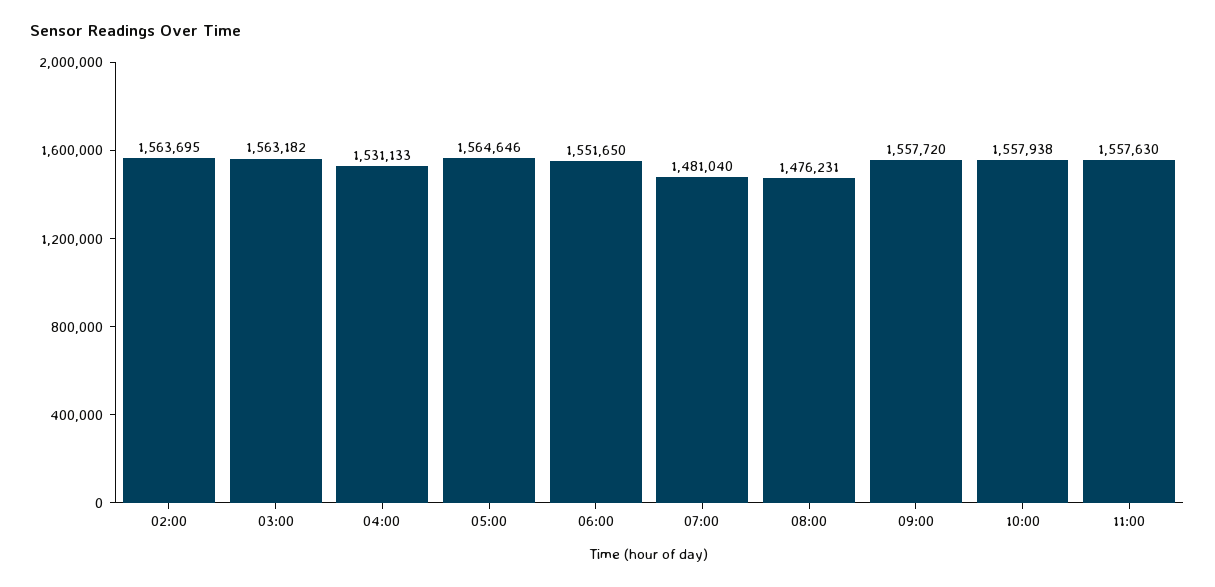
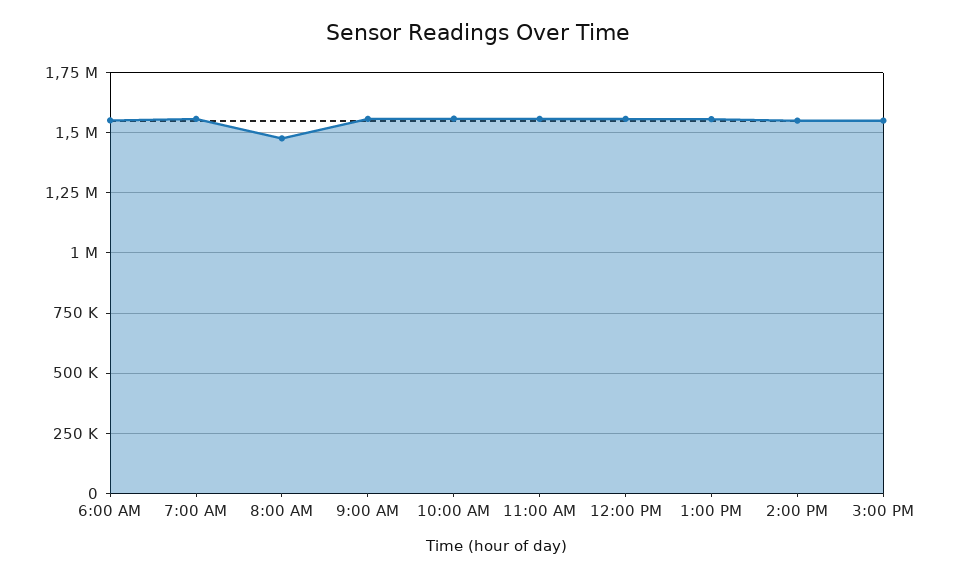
02:00: 1563695 -> none
03:00: 1563182 -> none
04:00: 1531133 -> none
05:00: 1564646 -> none
07:00: 1481040 -> 1550000
12:00 PM: none -> 1550000
1:00 PM: none -> 1550000
2:00 PM: none -> 1550000
3:00 PM: none -> 1550000

